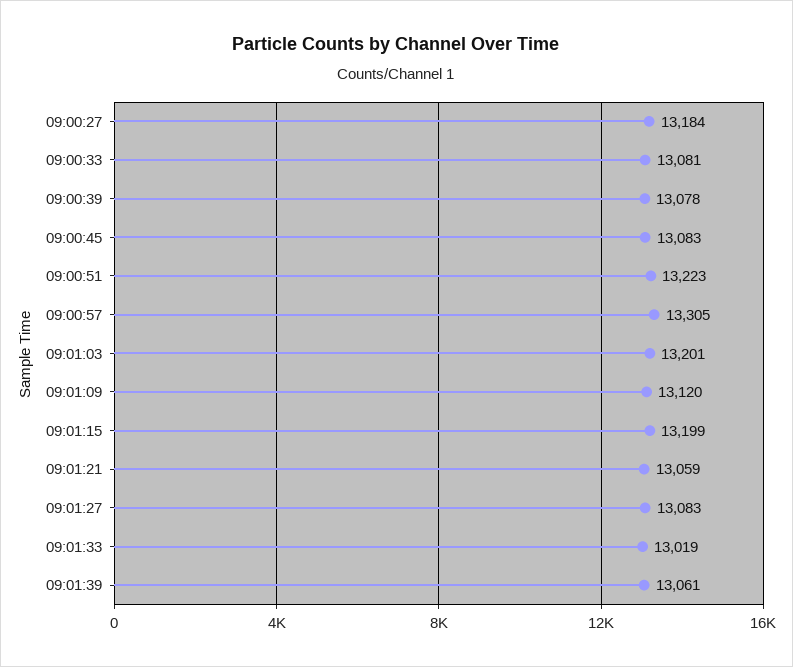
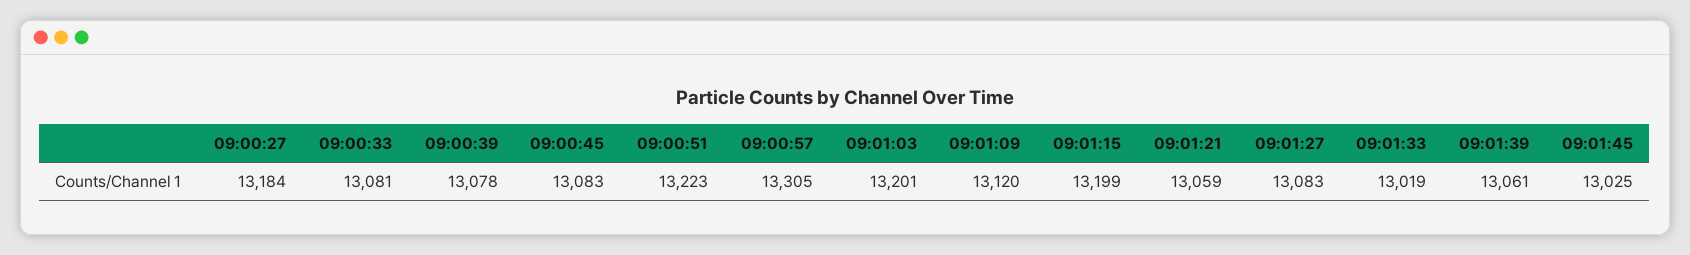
09:01:45: none -> 13025

